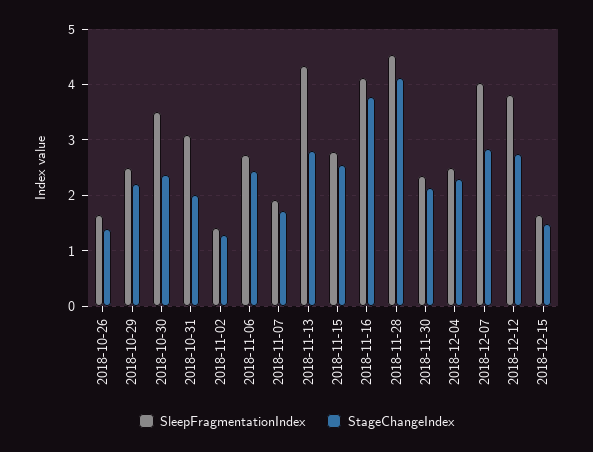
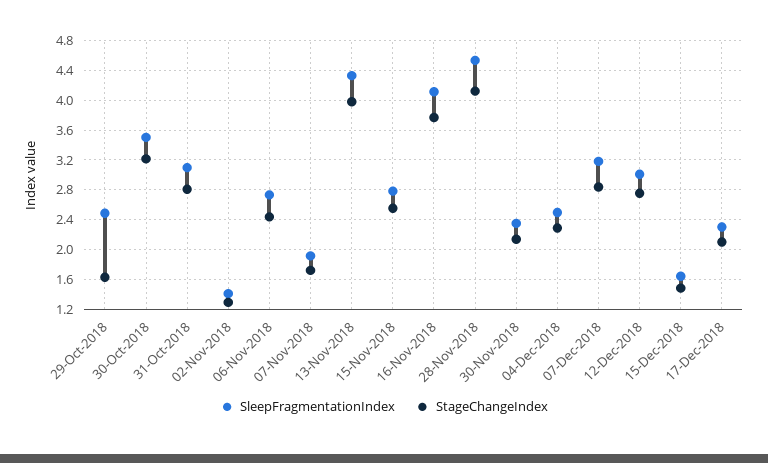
SleepFragmentationIndex, 2018-10-26: 1.6 -> none
StageChangeIndex, 2018-10-26: 1.4 -> none
StageChangeIndex, 2018-10-29: 2.2 -> 1.6
StageChangeIndex, 2018-10-30: 2.4 -> 3.2
StageChangeIndex, 2018-10-31: 2 -> 2.8
StageChangeIndex, 2018-11-13: 2.8 -> 4
SleepFragmentationIndex, 2018-12-07: 4 -> 3.2
SleepFragmentationIndex, 2018-12-12: 3.8 -> 3
SleepFragmentationIndex, 17-Dec-2018: none -> 2.3
StageChangeIndex, 17-Dec-2018: none -> 2.1

